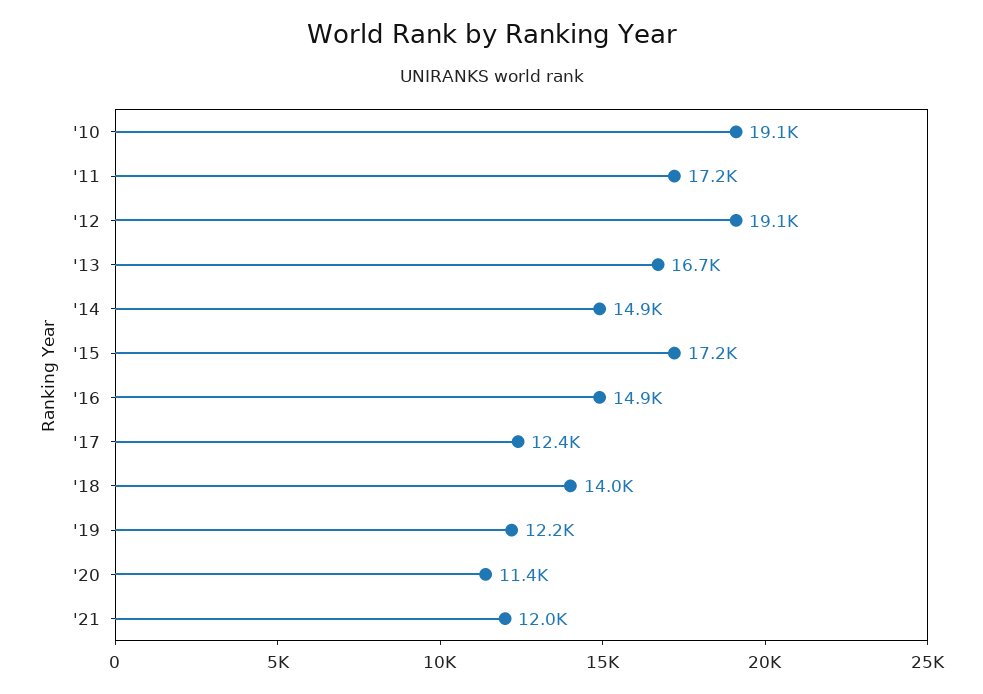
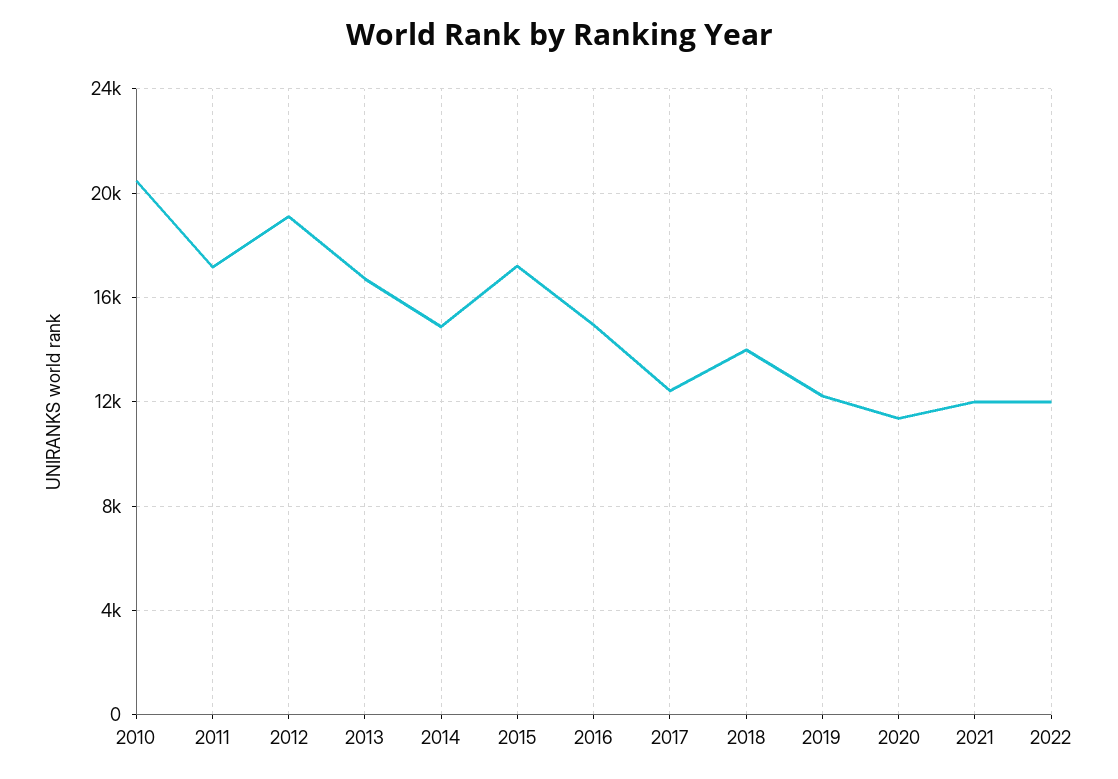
'10: 19100 -> 20500
2022: none -> 12000

